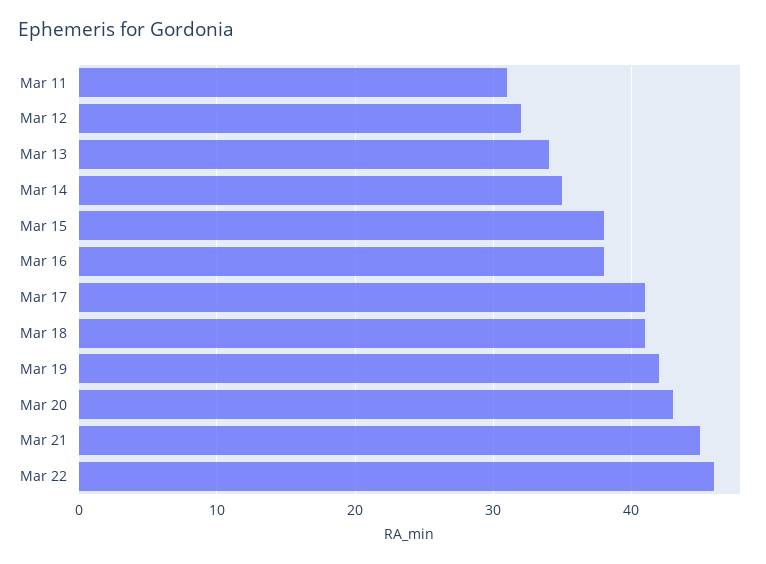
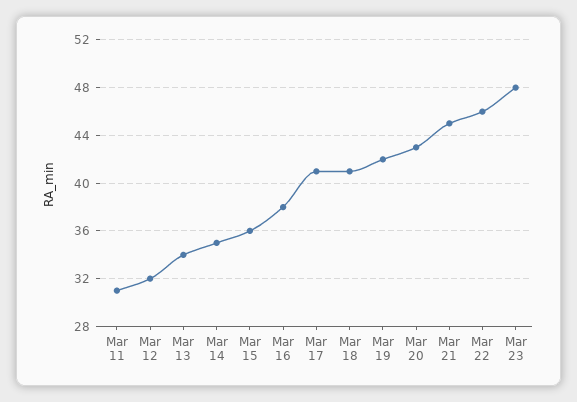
Mar 15: 38 -> 36
Mar 23: none -> 48

